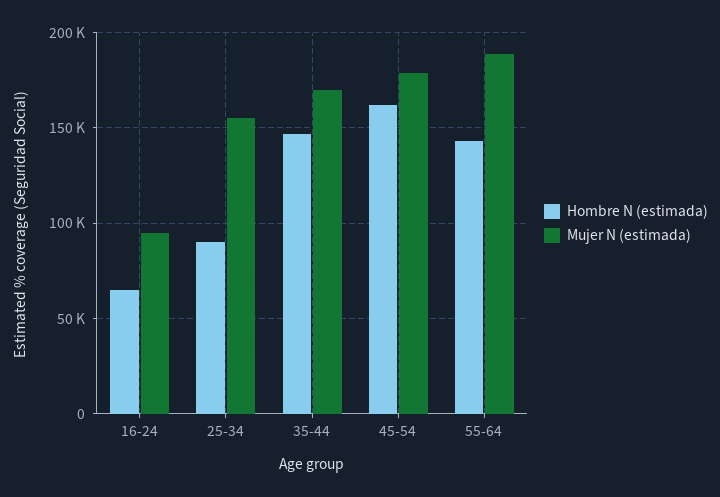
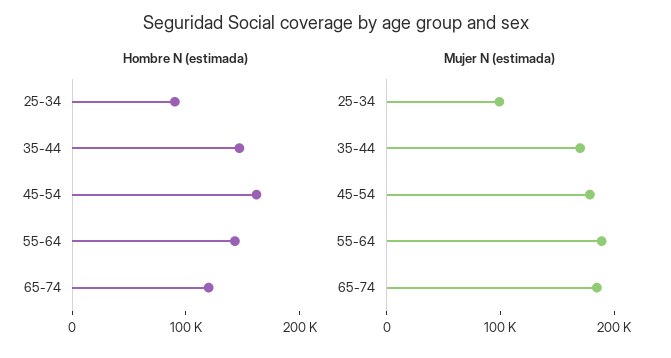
Hombre N (estimada), 16-24: 65000 -> none
Mujer N (estimada), 16-24: 95000 -> none
Mujer N (estimada), 25-34: 155000 -> 100000
Hombre N (estimada), 65-74: none -> 120000
Mujer N (estimada), 65-74: none -> 180000

